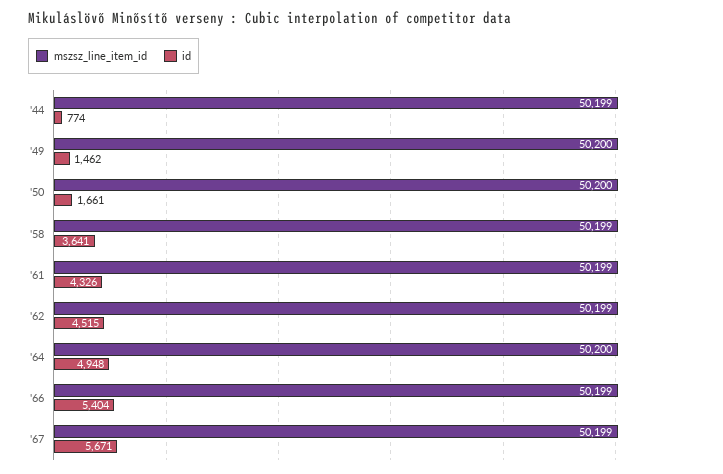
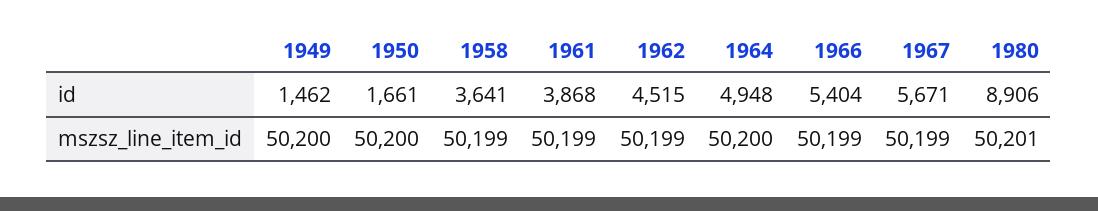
mszsz_line_item_id, '44: 50199 -> none
id, '44: 774 -> none
id, '61: 4326 -> 3868
id, 1980: none -> 8906
mszsz_line_item_id, 1980: none -> 50201

